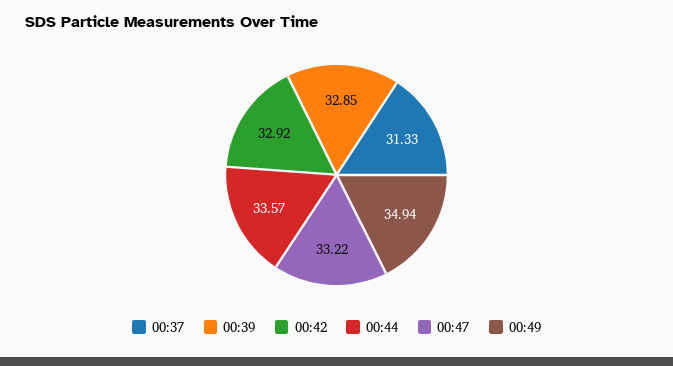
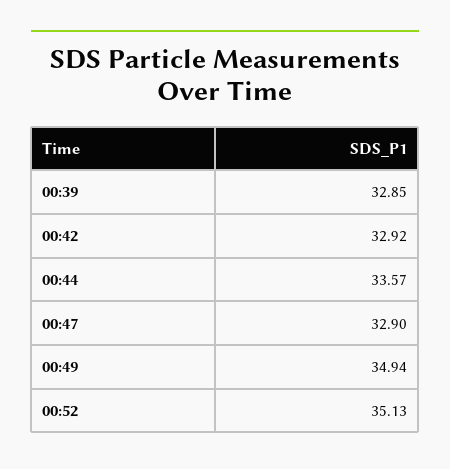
00:37: 31.33 -> none
00:47: 33.22 -> 32.9
00:52: none -> 35.13

